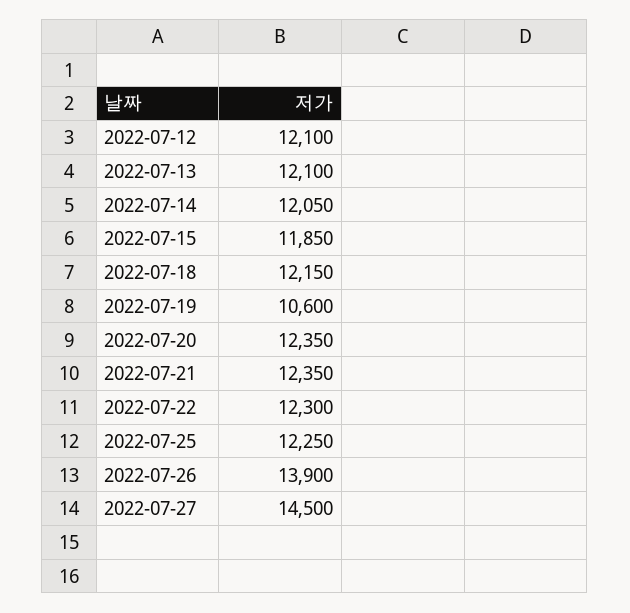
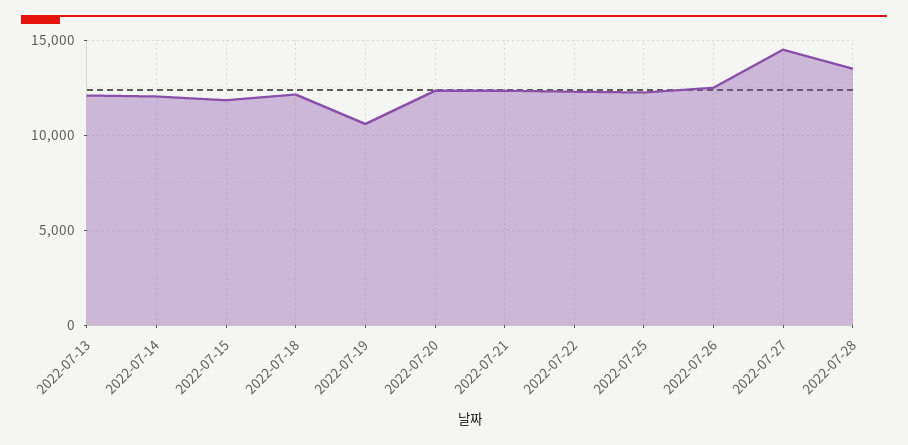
2022-07-12: 12100 -> none
2022-07-26: 13900 -> 12500
2022-07-28: none -> 13500

